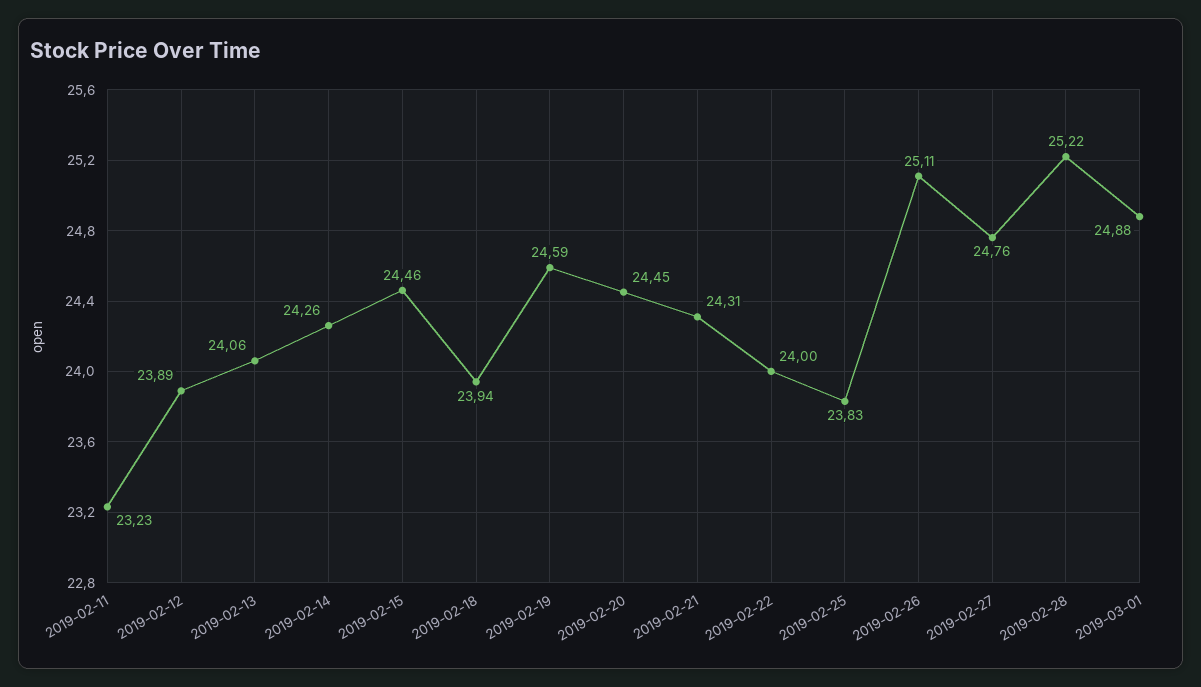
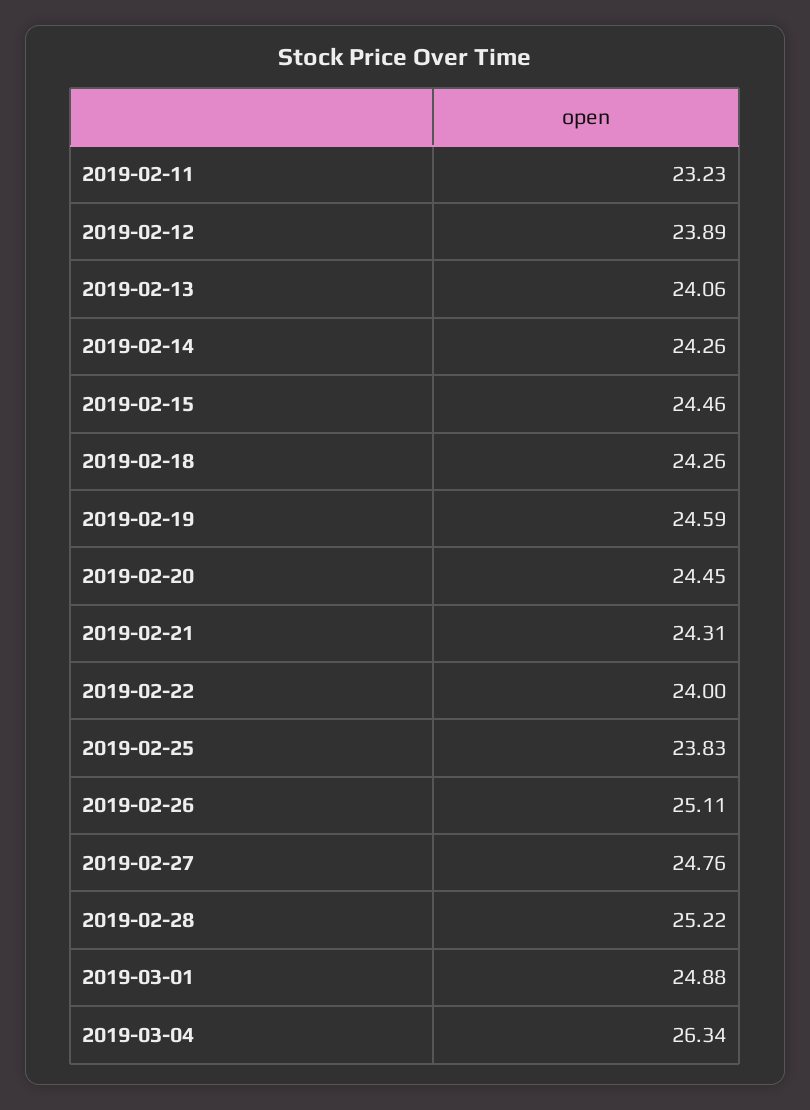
2019-02-18: 23.94 -> 24.26
2019-03-04: none -> 26.34

